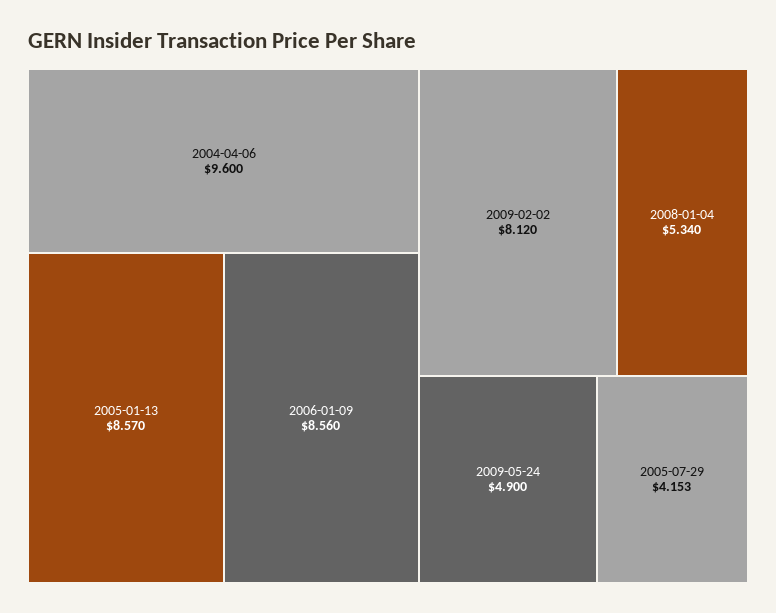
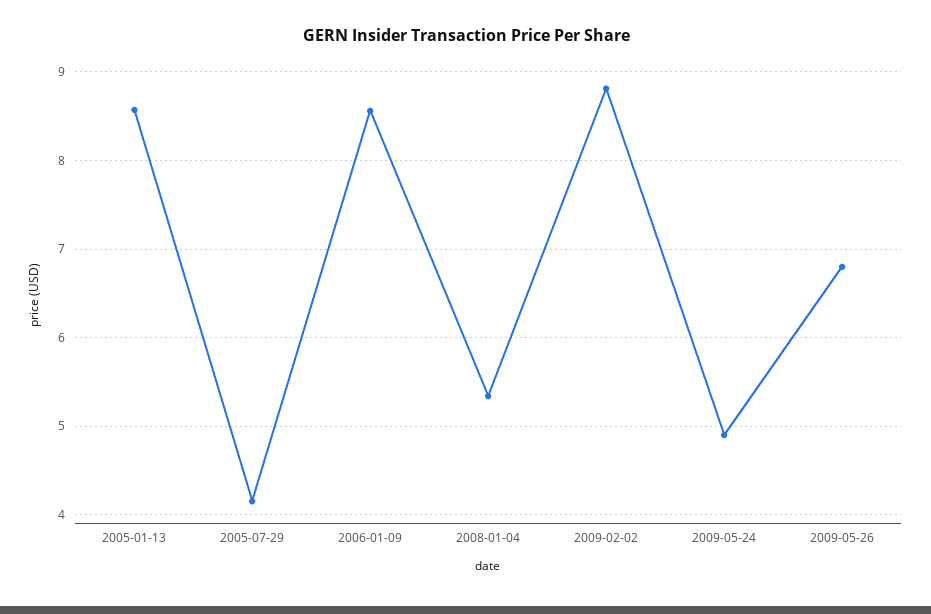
2004-04-06: 9.6 -> none
2009-02-02: 8.12 -> 8.8
2009-05-26: none -> 6.8

